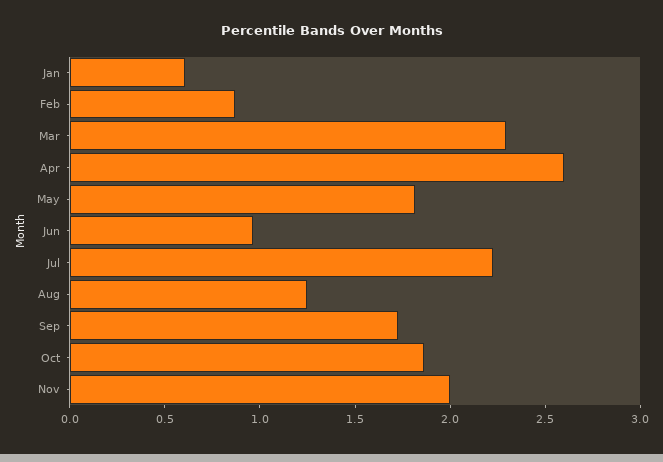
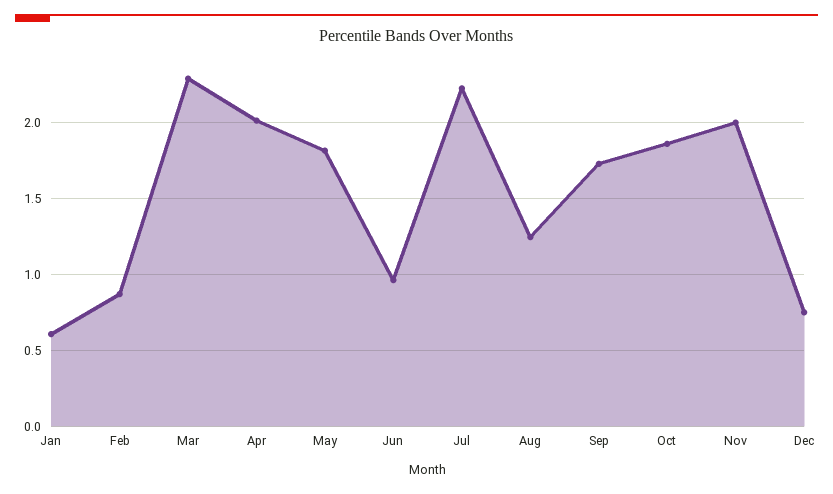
Apr: 2.6 -> 2
Dec: none -> 0.75

